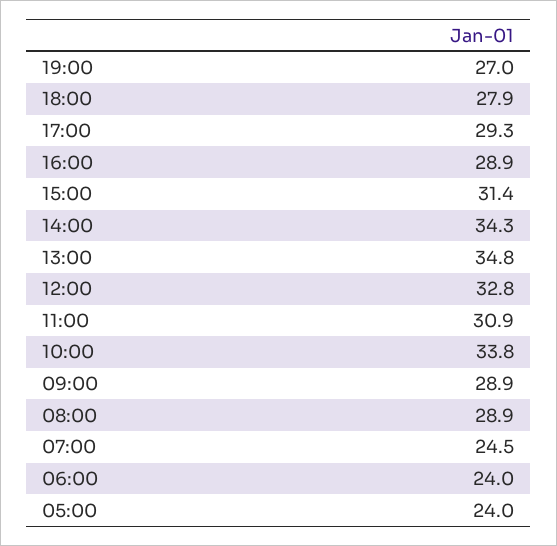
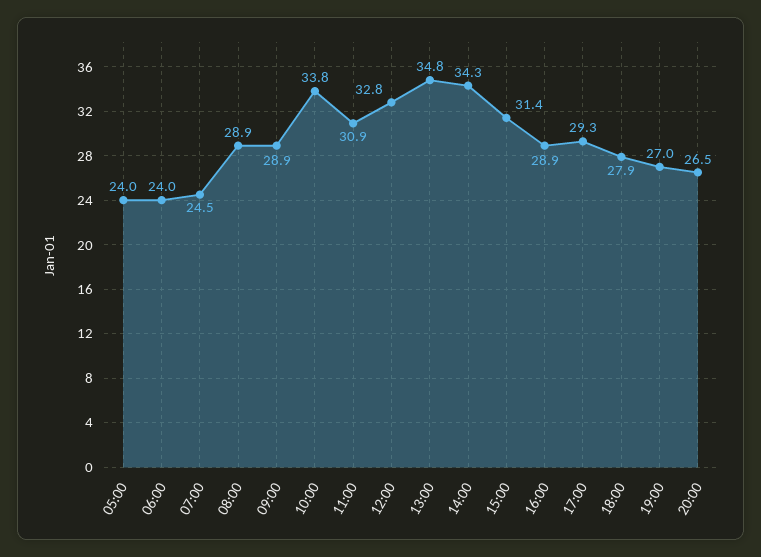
20:00: none -> 26.5

